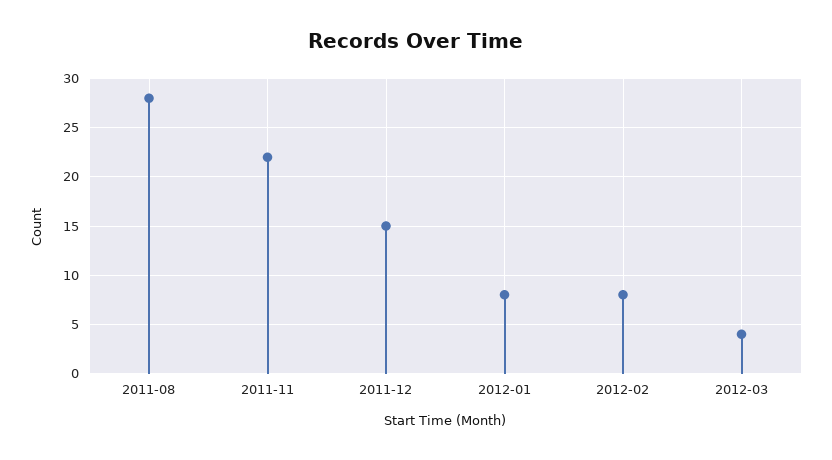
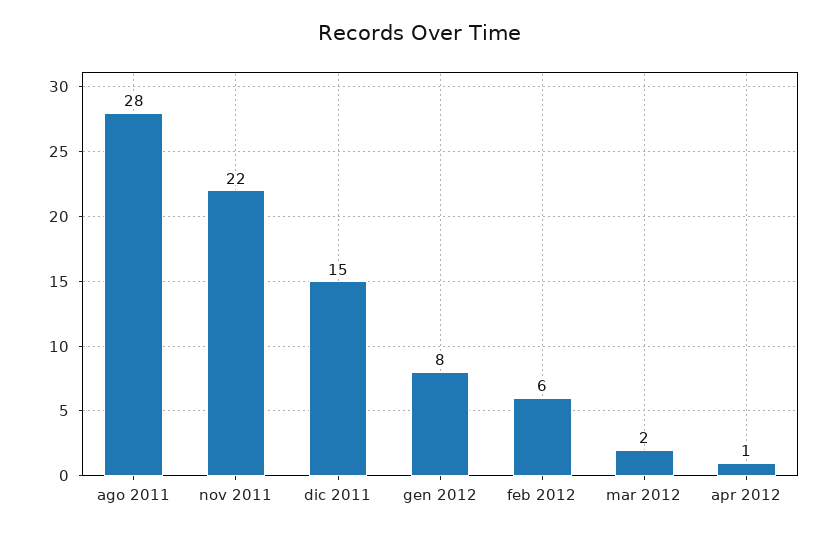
2012-02: 8 -> 6
2012-03: 4 -> 2
apr 2012: none -> 1

